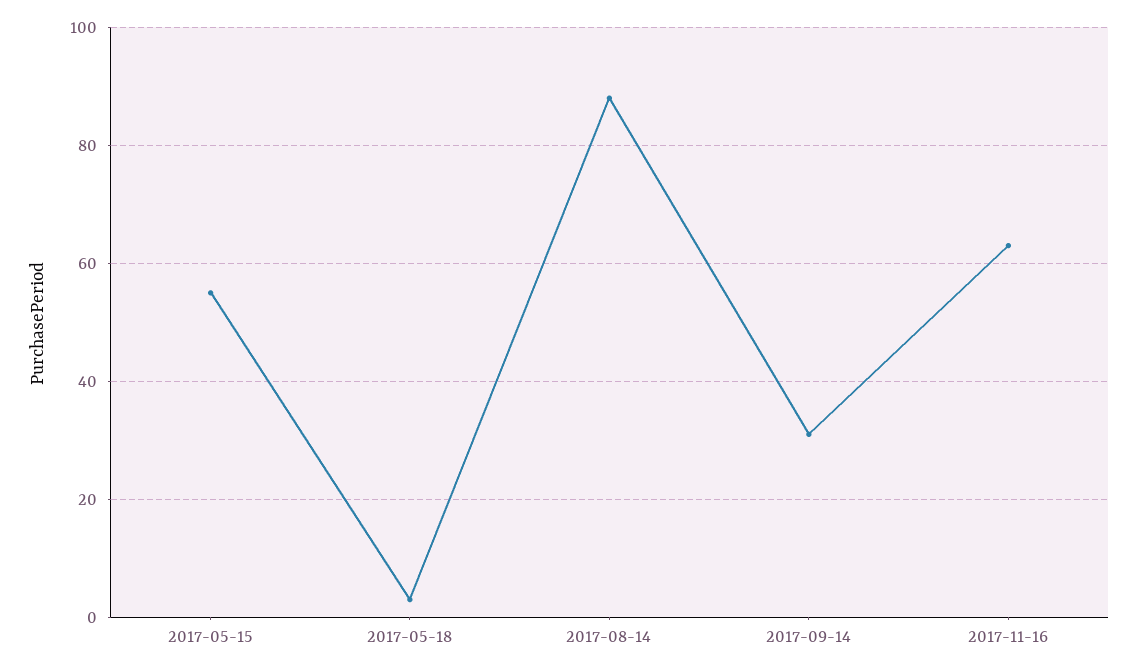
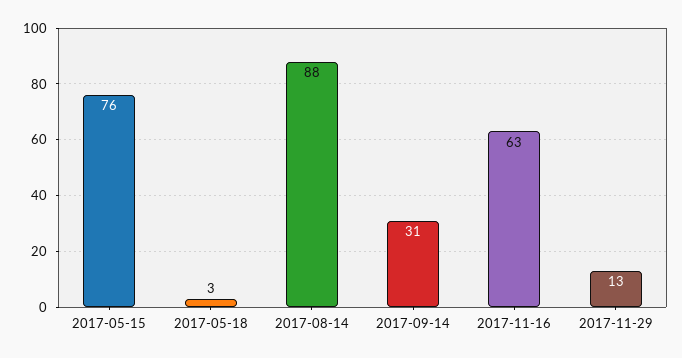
2017-05-15: 55 -> 76
2017-11-29: none -> 13

